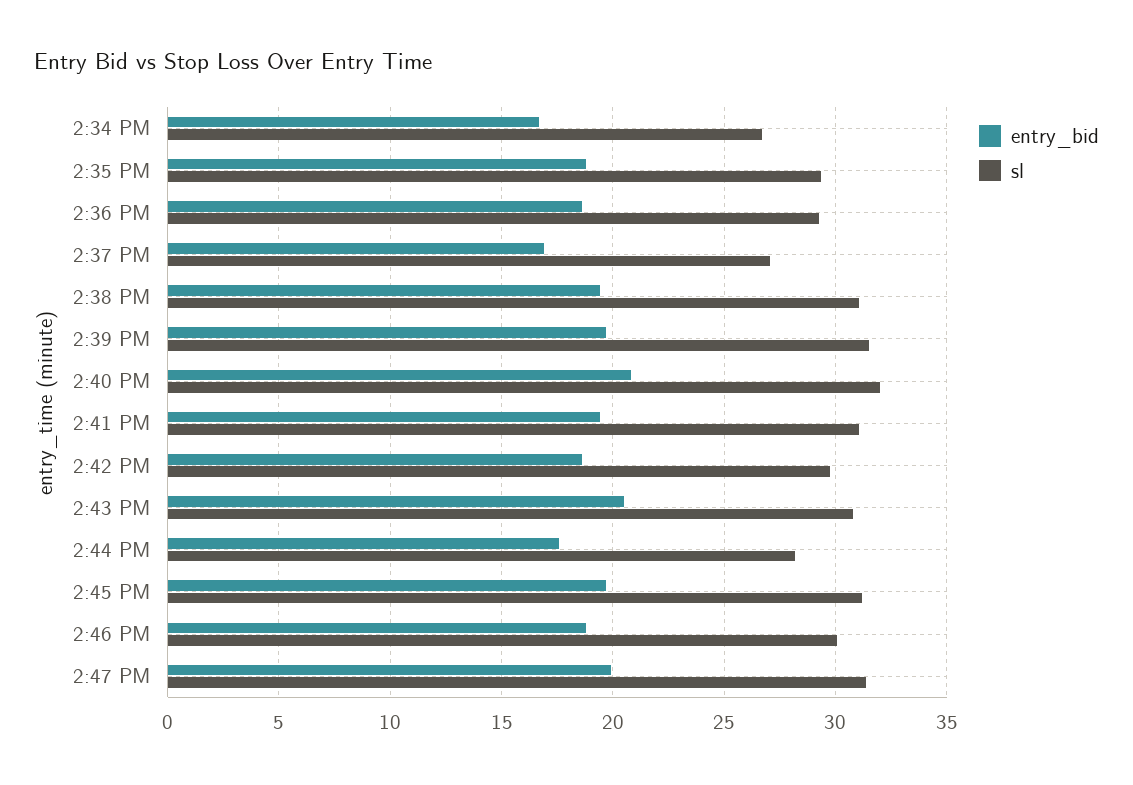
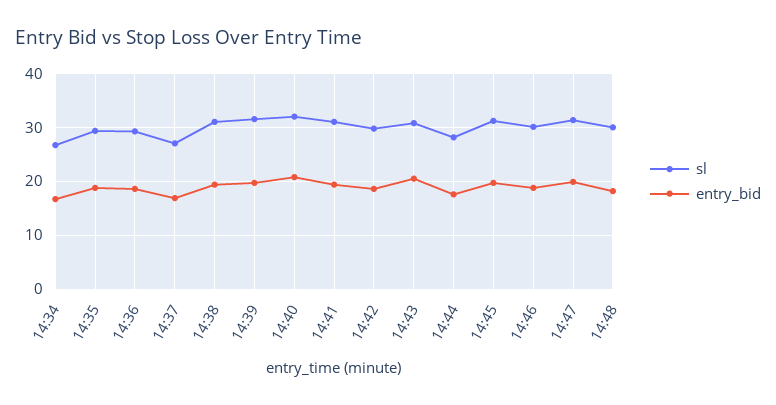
sl, 14:48: none -> 30
entry_bid, 14:48: none -> 18

